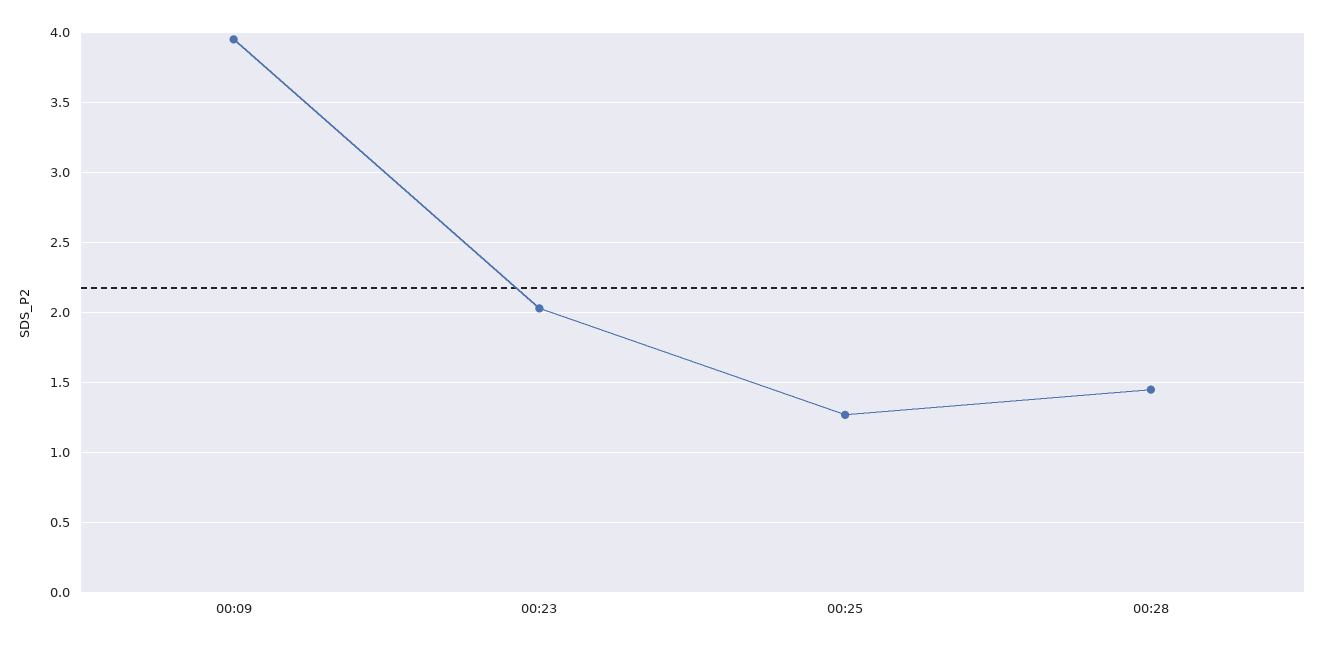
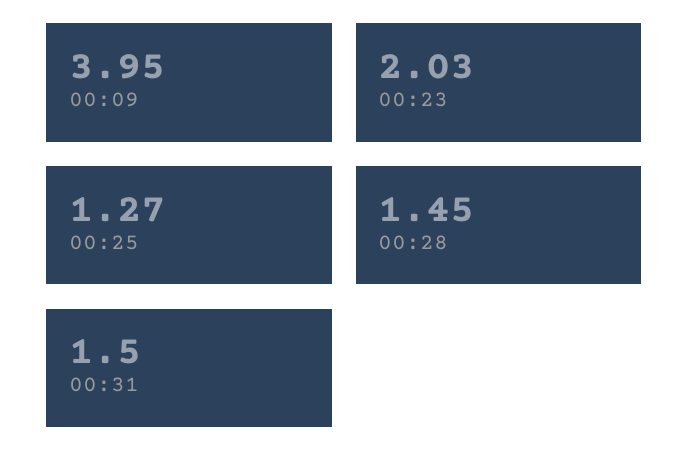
00:31: none -> 1.5

